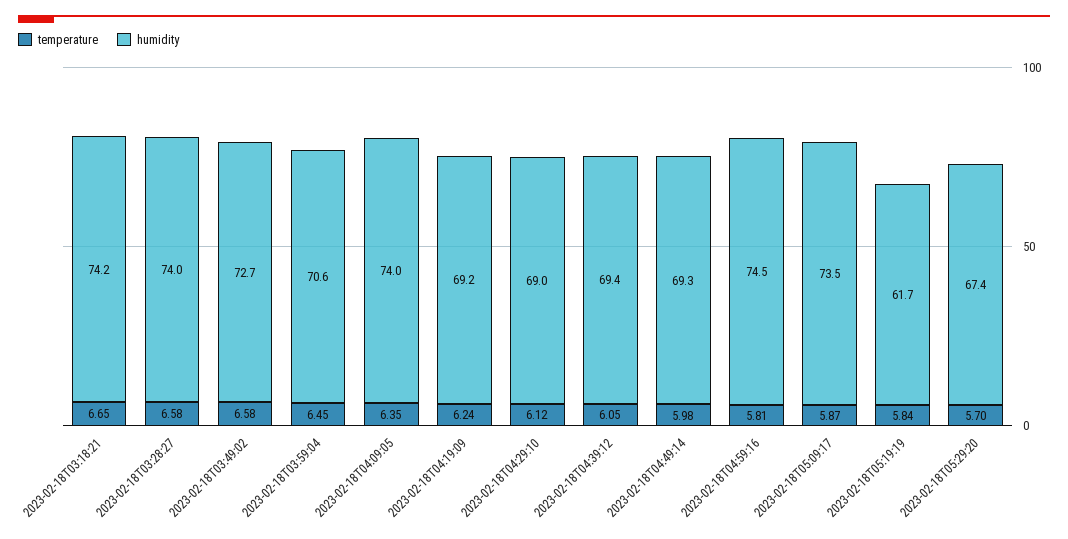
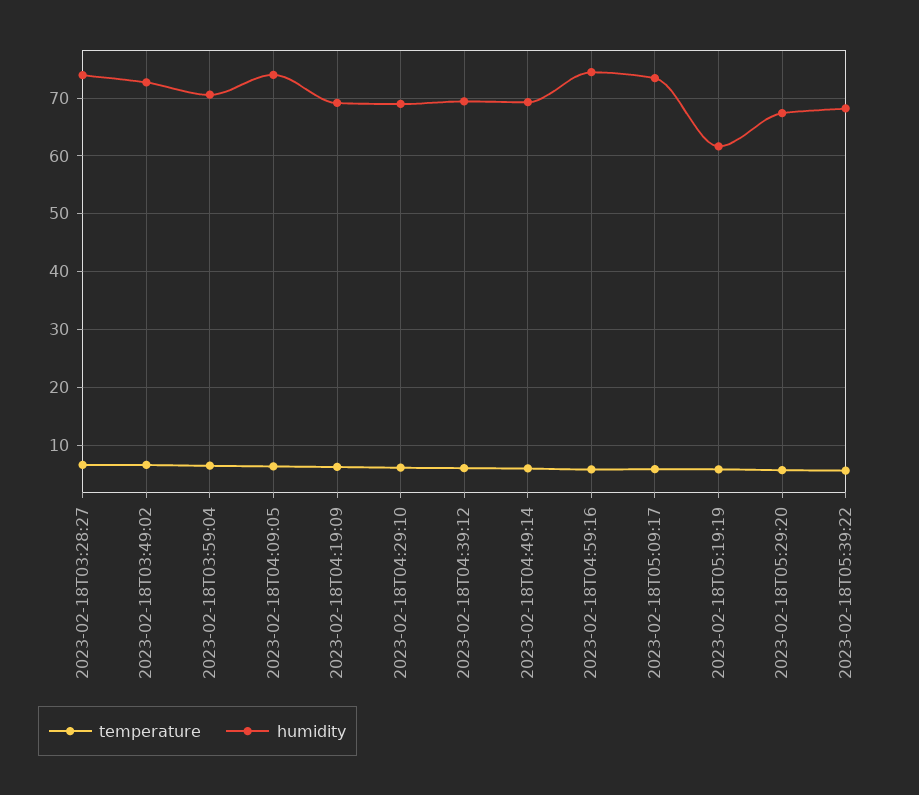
temperature, 2023-02-18T03:18:21: 6.65 -> none
humidity, 2023-02-18T03:18:21: 74.2 -> none
temperature, 2023-02-18T05:39:22: none -> 6
humidity, 2023-02-18T05:39:22: none -> 68

